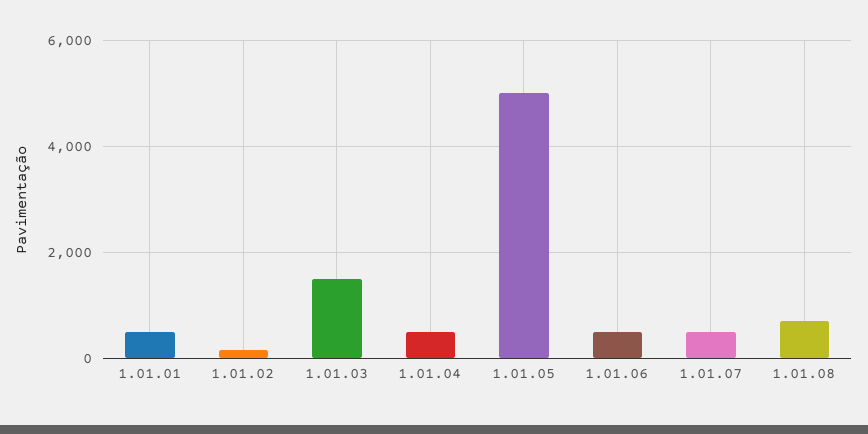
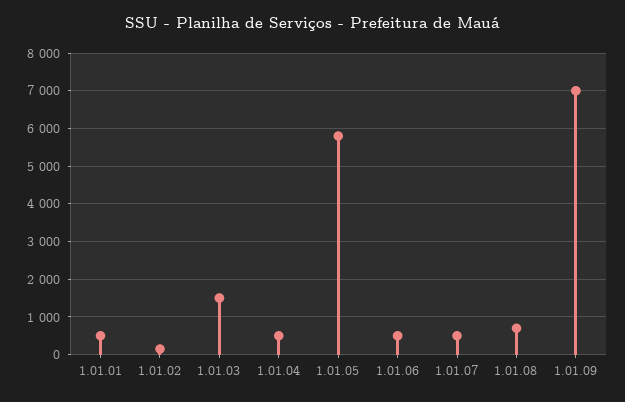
1.01.05: 5000 -> 5800
1.01.09: none -> 7000

